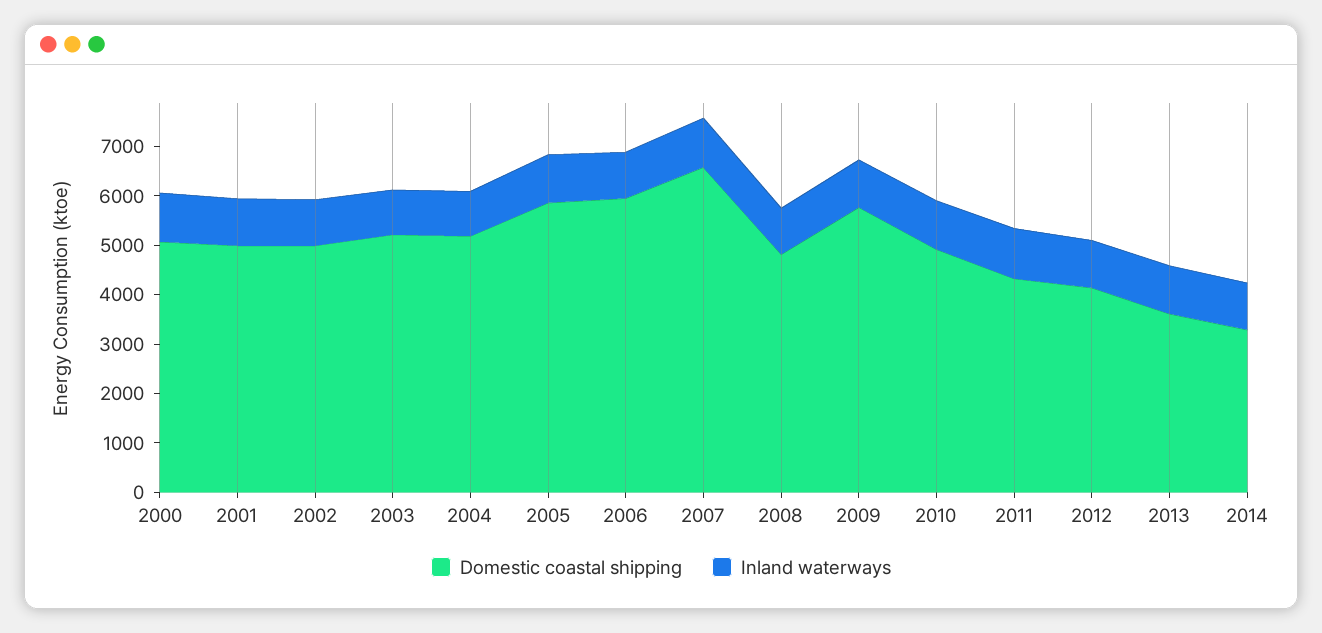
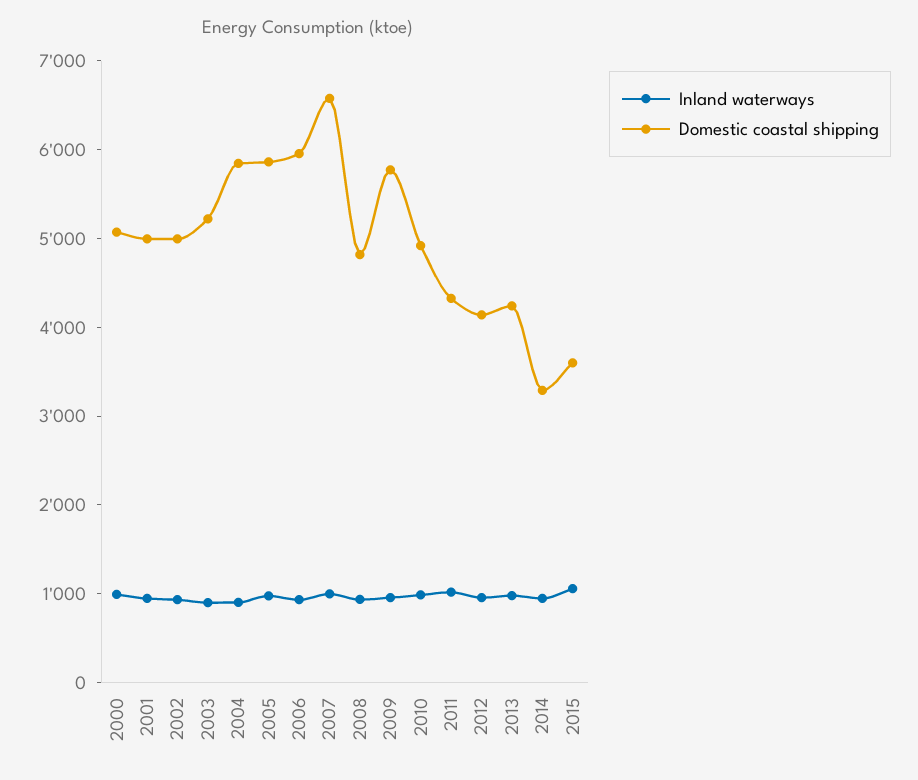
Domestic coastal shipping, 2004: 5200 -> 5800
Domestic coastal shipping, 2013: 3600 -> 4200
Inland waterways, 2015: none -> 1000
Domestic coastal shipping, 2015: none -> 3600

